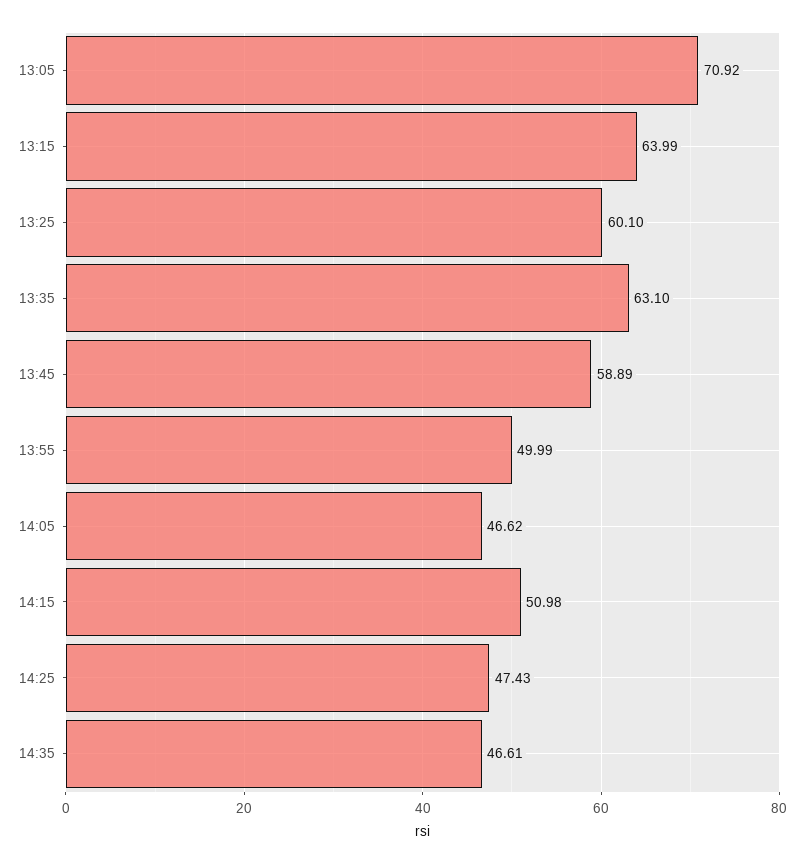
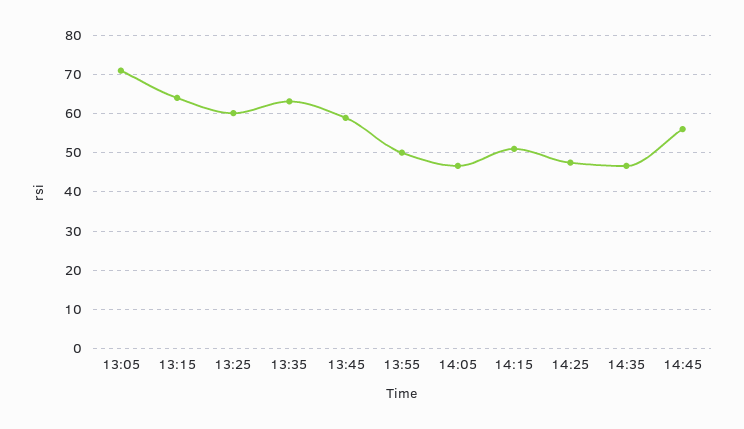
14:45: none -> 56

